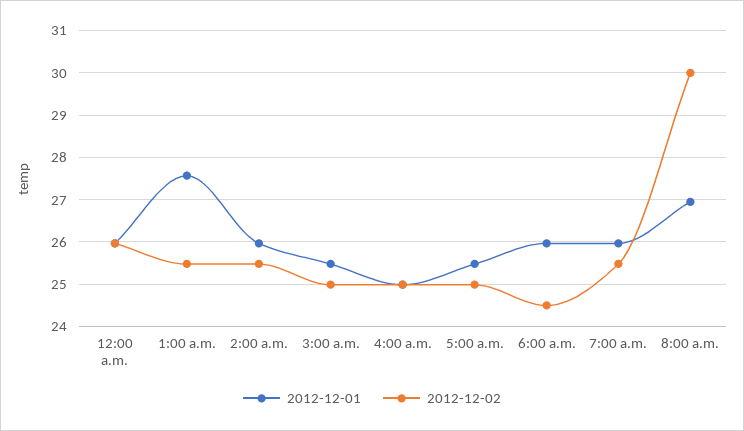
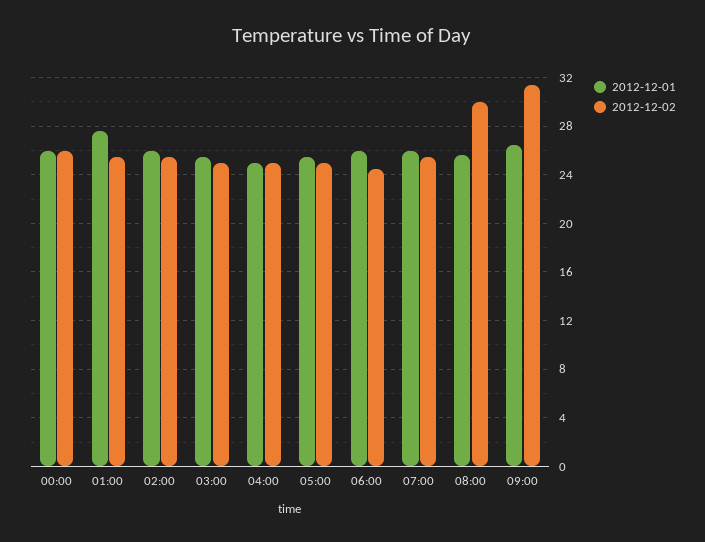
2012-12-01, 8:00 a.m.: 27 -> 25.5
2012-12-01, 09:00: none -> 26.5
2012-12-02, 09:00: none -> 31.5

